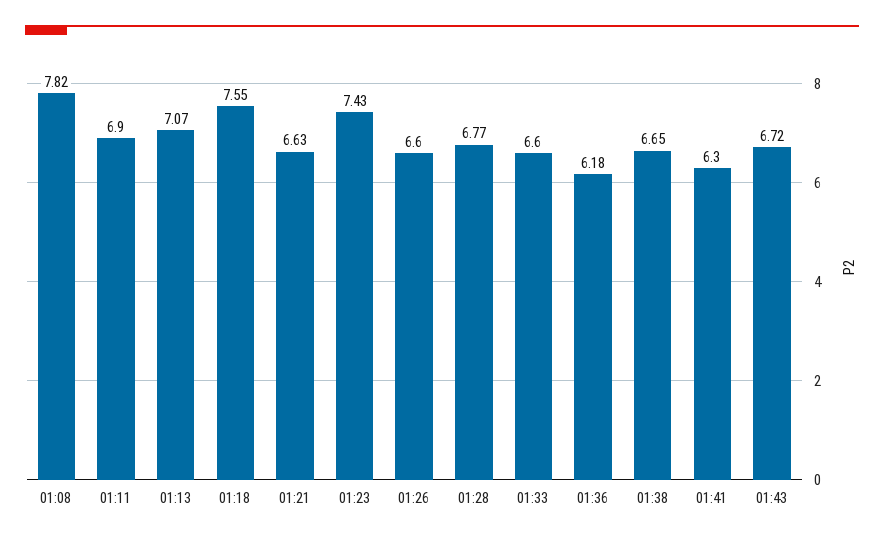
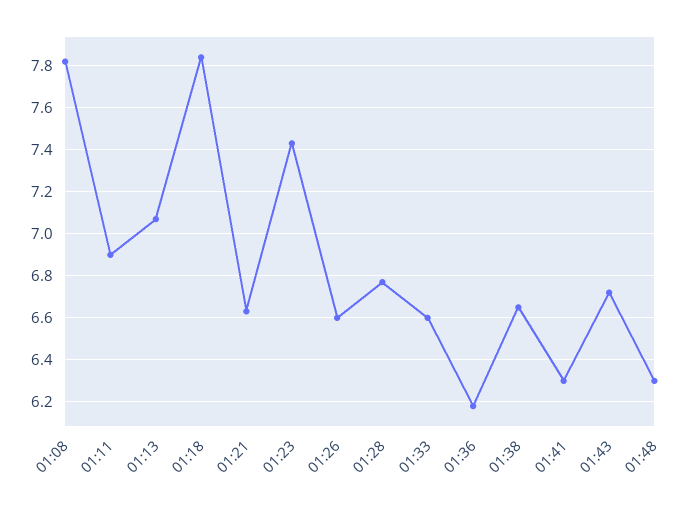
01:18: 7.55 -> 7.85
01:48: none -> 6.3

